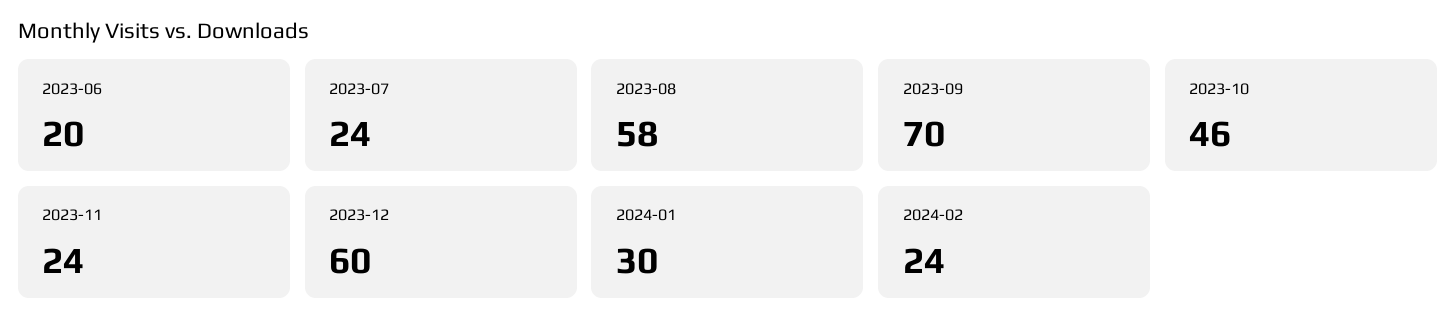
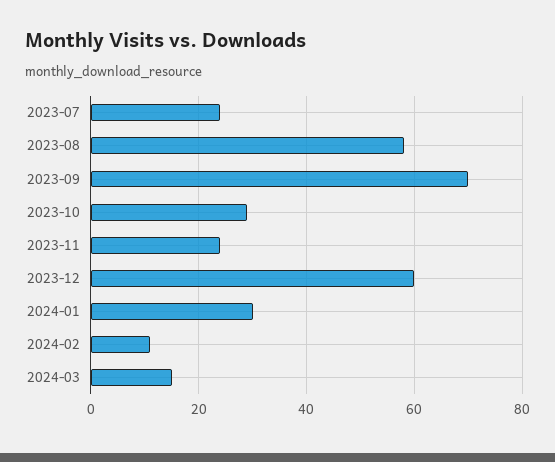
2023-06: 20 -> none
2023-10: 46 -> 30
2024-02: 24 -> 10
2024-03: none -> 15

